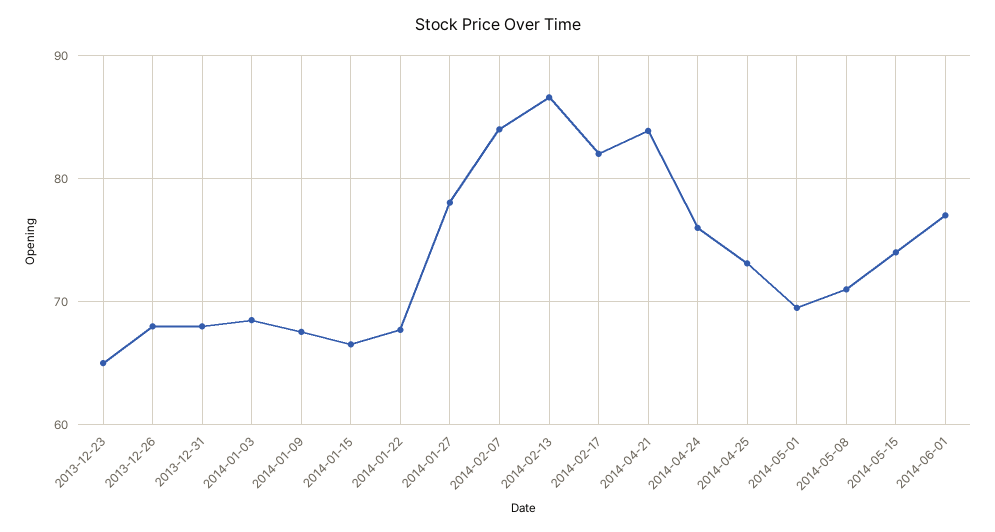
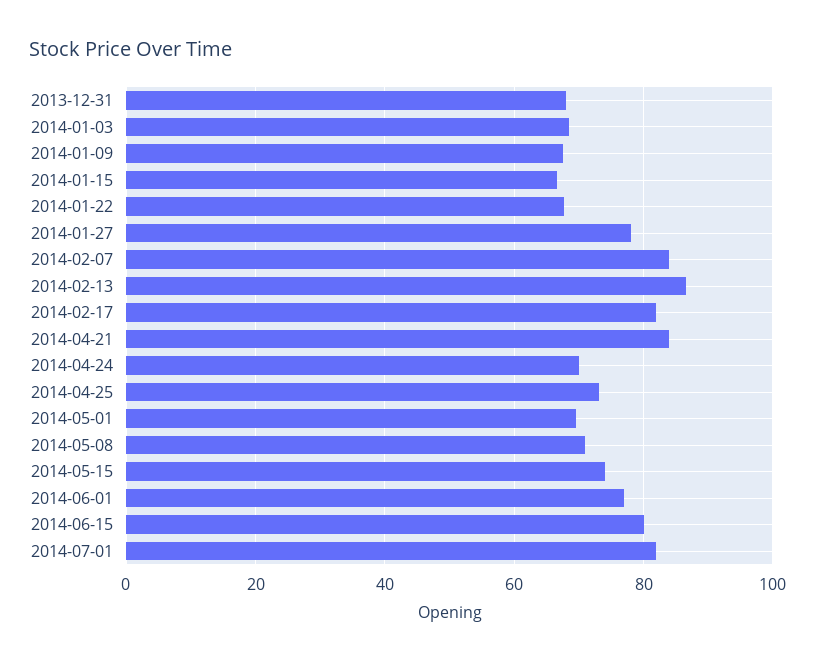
2013-12-23: 65 -> none
2013-12-26: 68 -> none
2014-04-24: 76 -> 70
2014-06-15: none -> 80
2014-07-01: none -> 82

